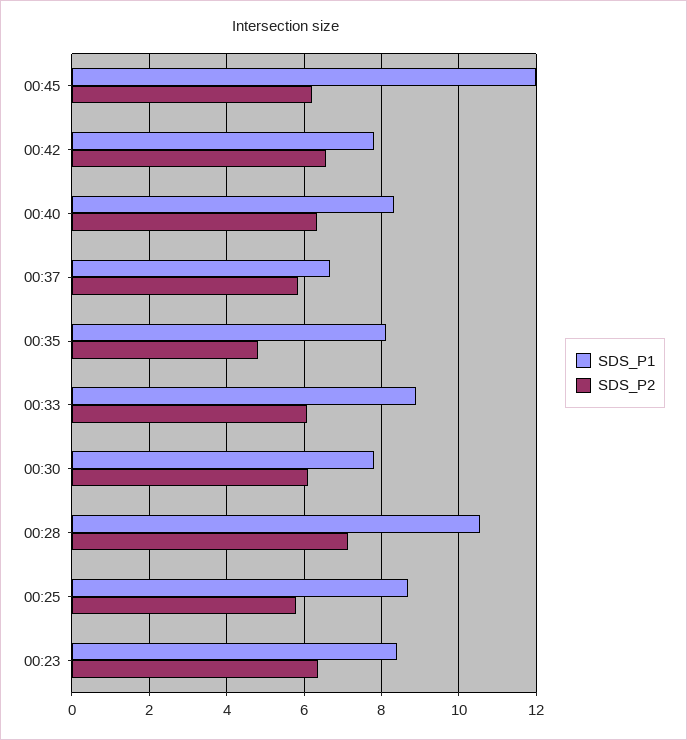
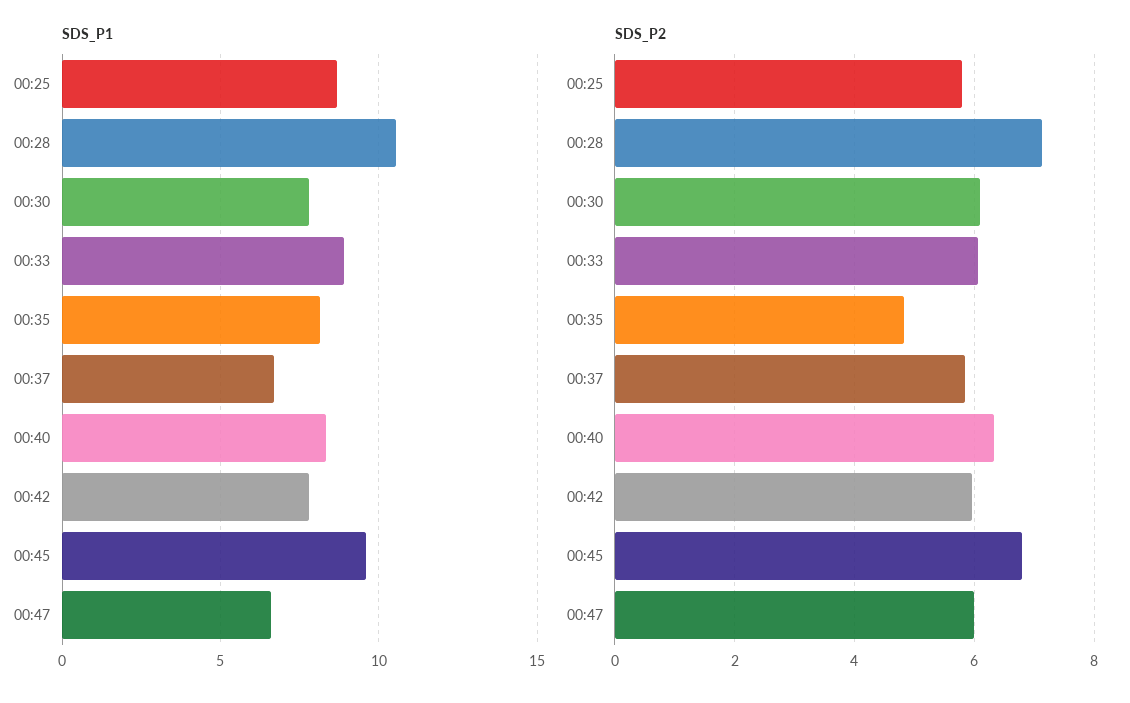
SDS_P1, 00:45: 12 -> 9.5
SDS_P2, 00:45: 6.2 -> 6.8
SDS_P2, 00:42: 6.6 -> 6
SDS_P1, 00:23: 8.4 -> none
SDS_P2, 00:23: 6.4 -> none
SDS_P1, 00:47: none -> 6.5
SDS_P2, 00:47: none -> 6

